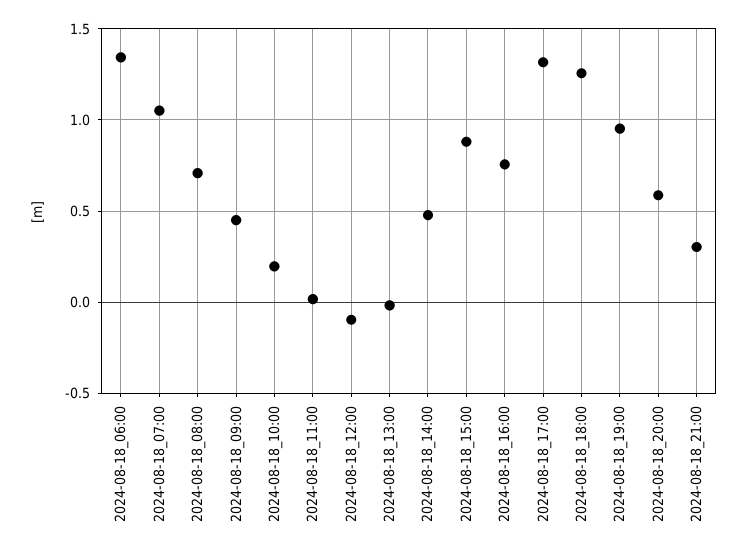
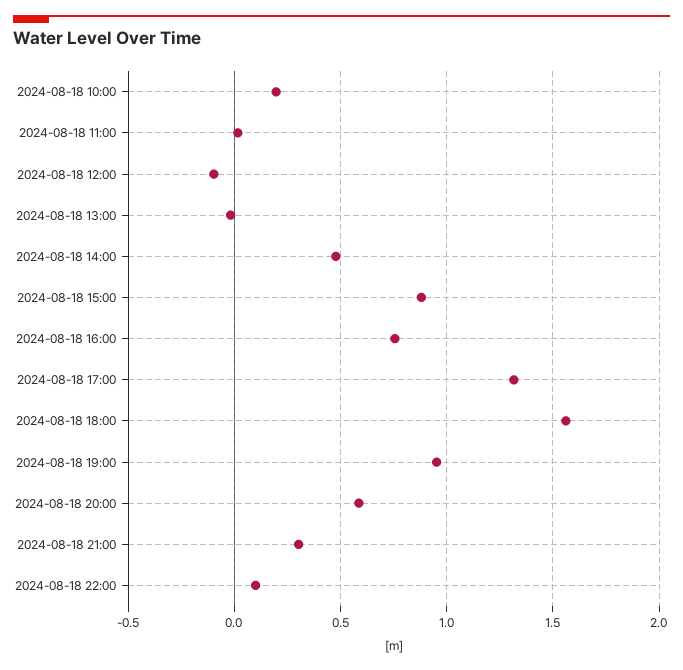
2024-08-18_06:00: 1.35 -> none
2024-08-18_07:00: 1.05 -> none
2024-08-18_08:00: 0.7 -> none
2024-08-18_09:00: 0.45 -> none
2024-08-18_18:00: 1.25 -> 1.55
2024-08-18 22:00: none -> 0.1

